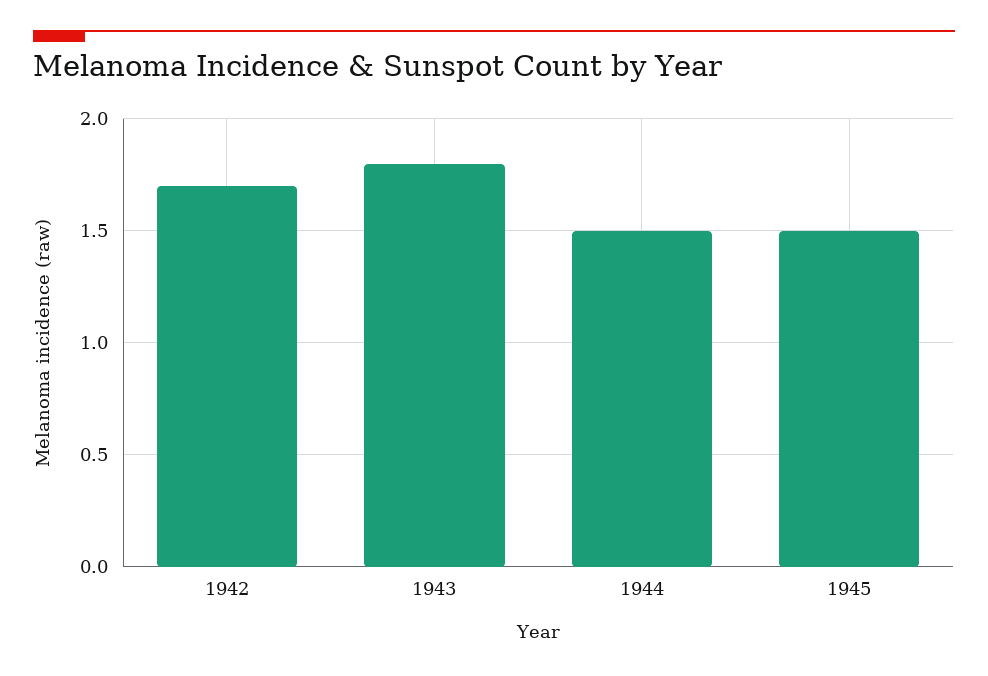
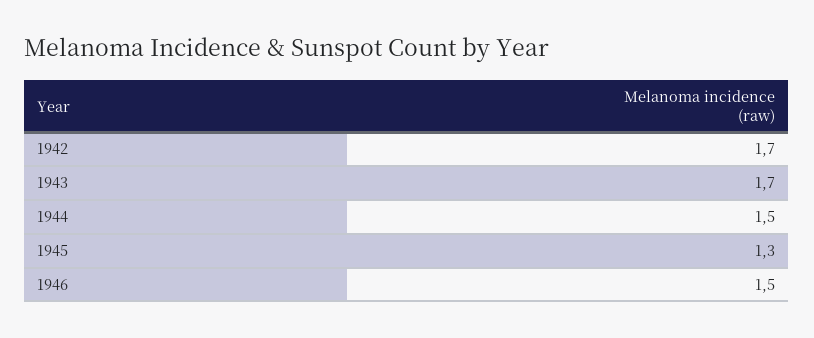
1943: 1.8 -> 1.7
1945: 1.5 -> 1.3
1946: none -> 1.5

